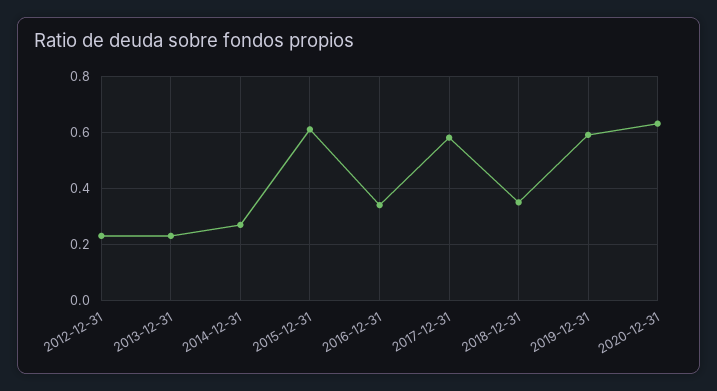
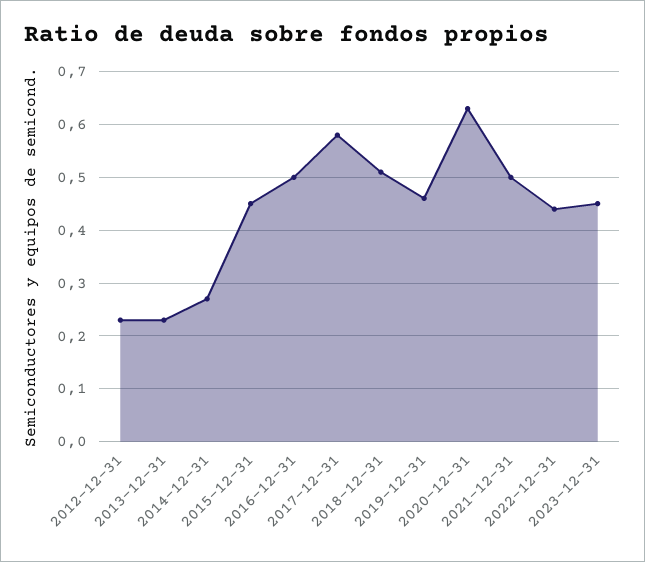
2015-12-31: 0.6 -> 0.45
2016-12-31: 0.35 -> 0.5
2018-12-31: 0.35 -> 0.5
2019-12-31: 0.6 -> 0.45
2021-12-31: none -> 0.5
2022-12-31: none -> 0.45
2023-12-31: none -> 0.45

